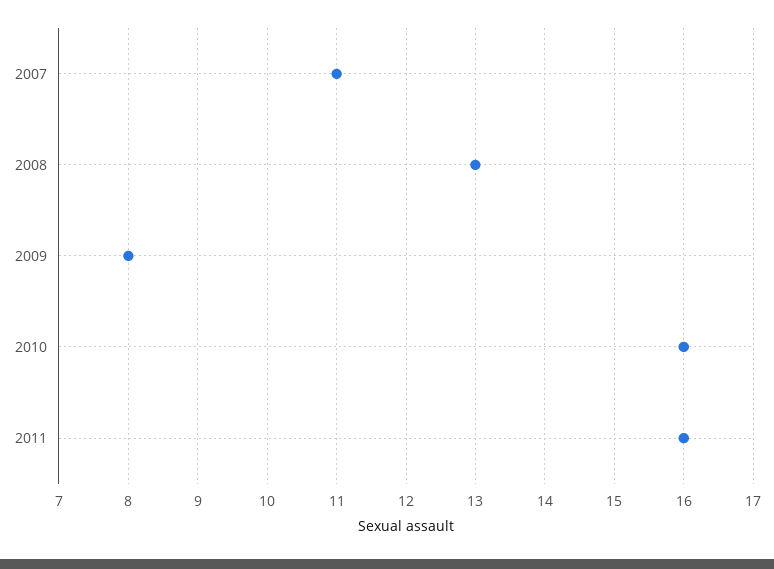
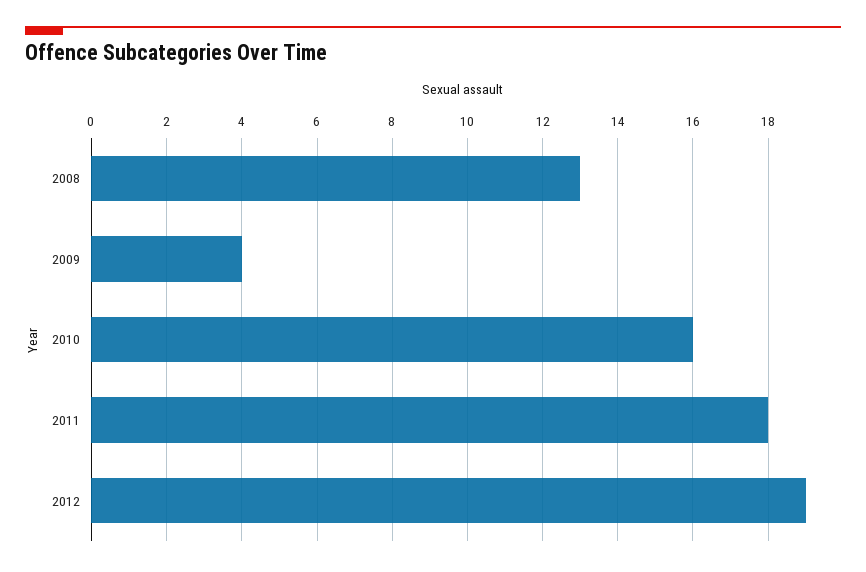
2007: 11 -> none
2009: 8 -> 4
2011: 16 -> 18
2012: none -> 19

